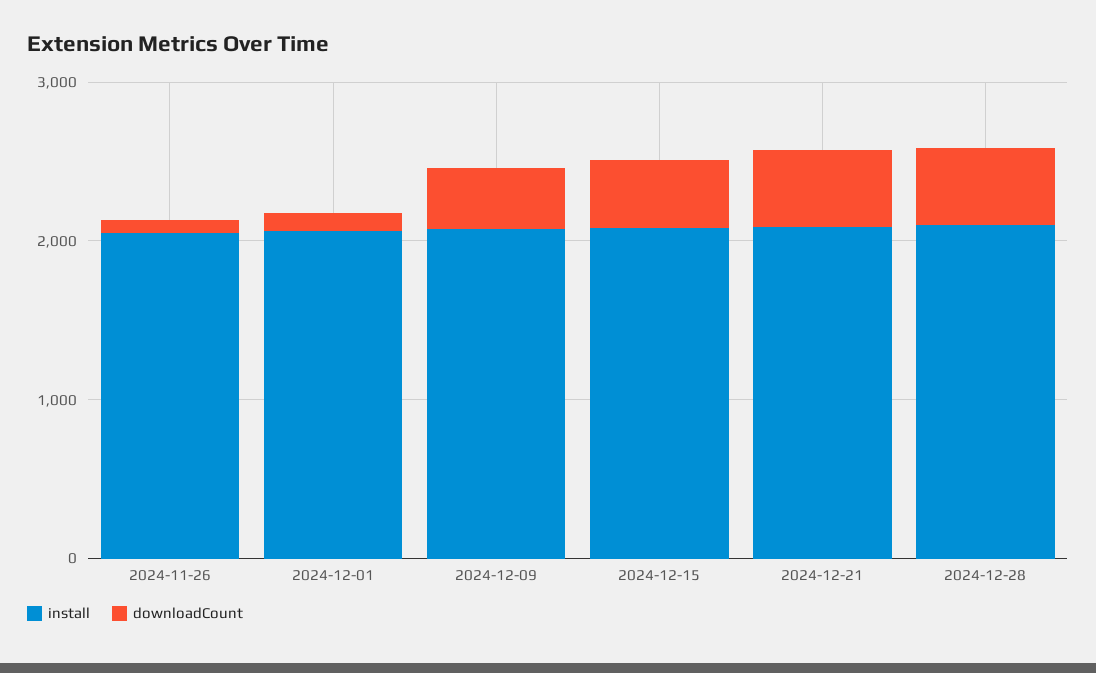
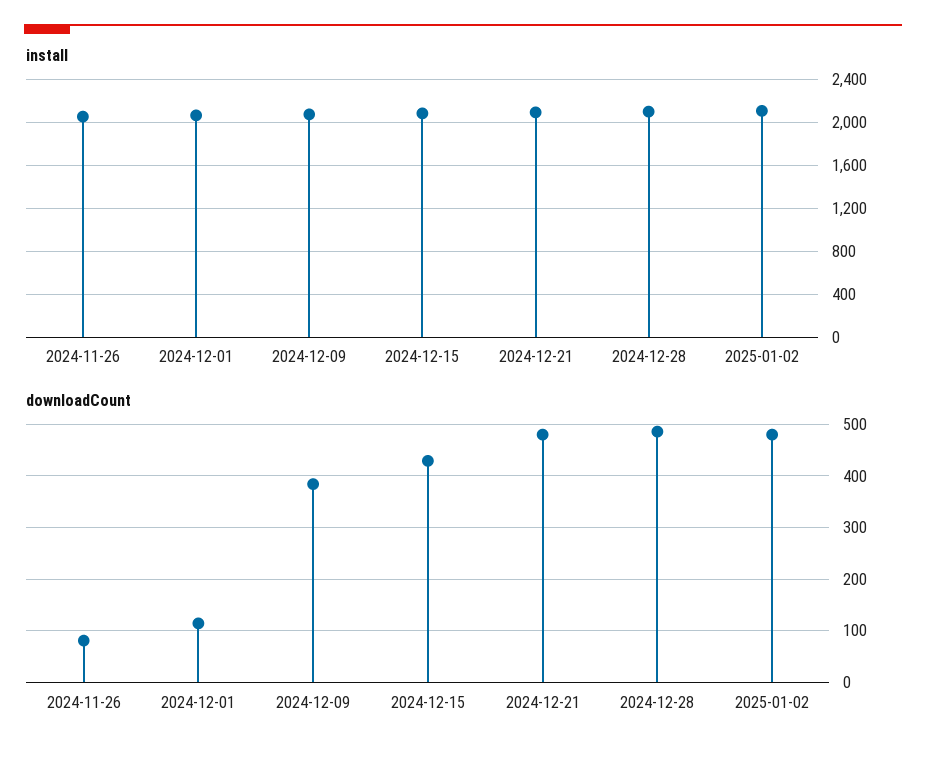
install, 2025-01-02: none -> 2100
downloadCount, 2025-01-02: none -> 480

